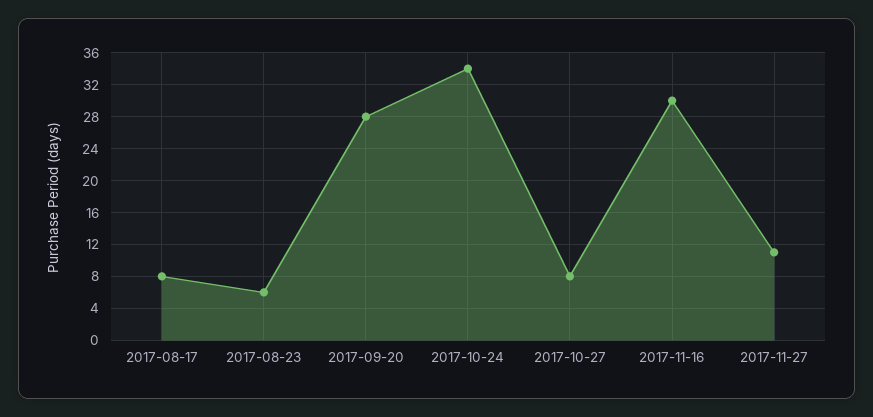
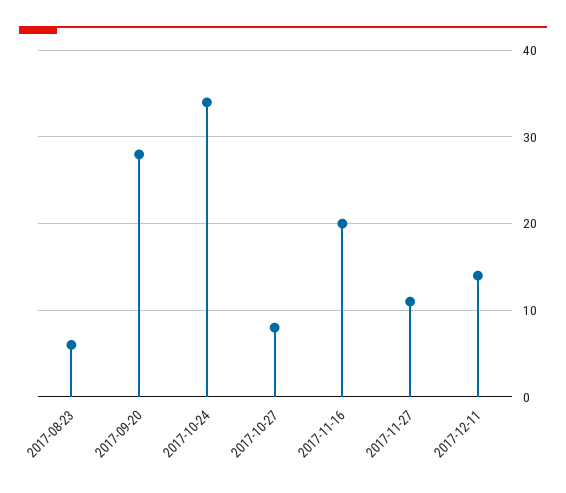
2017-08-17: 8 -> none
2017-11-16: 30 -> 20
2017-12-11: none -> 14

